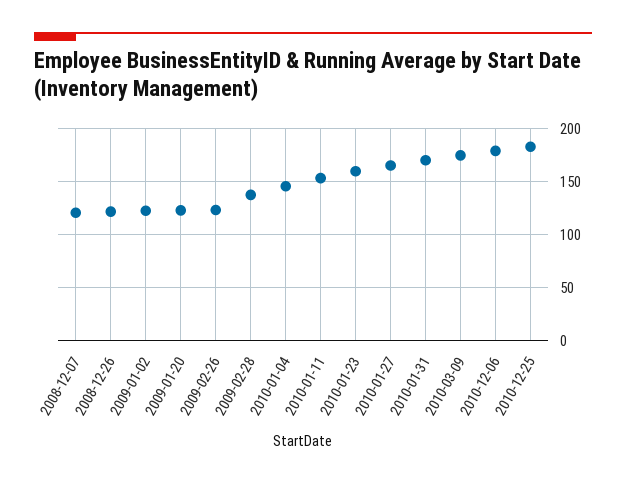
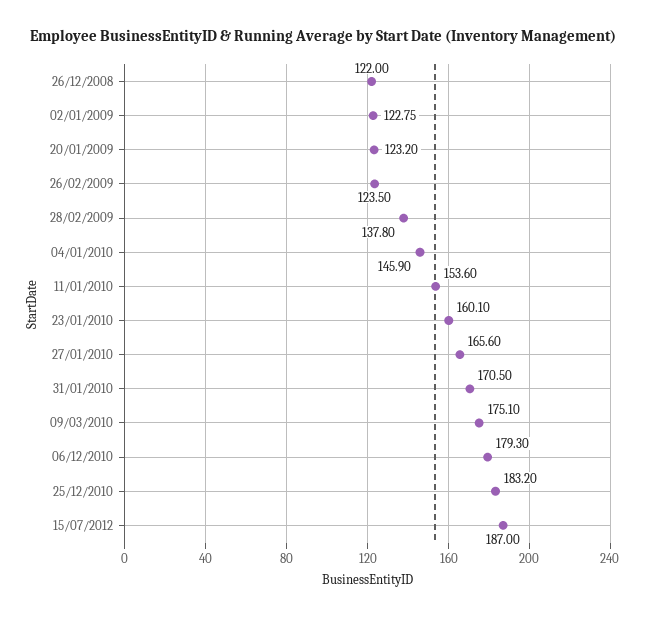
2008-12-07: 120 -> none
15/07/2012: none -> 187

